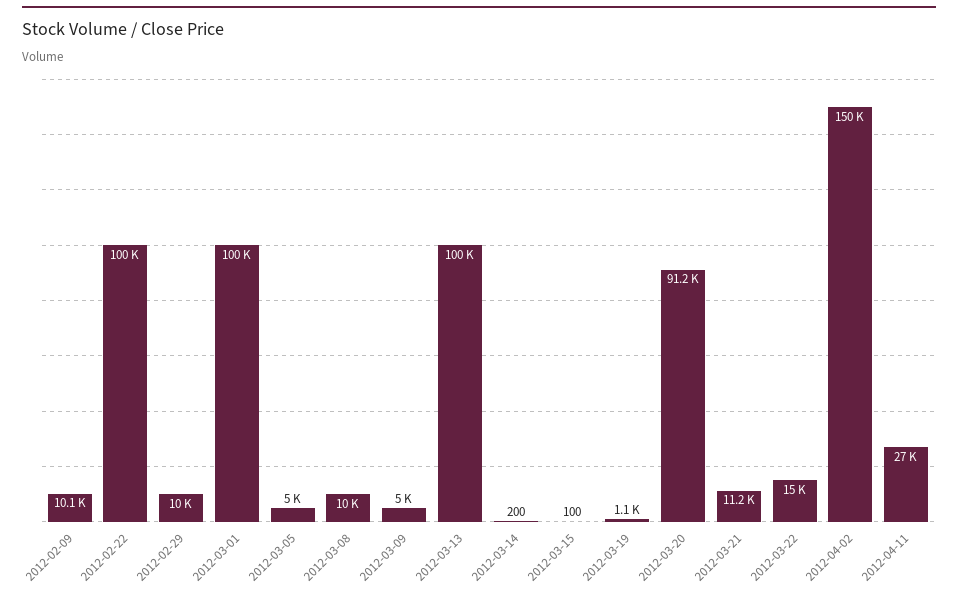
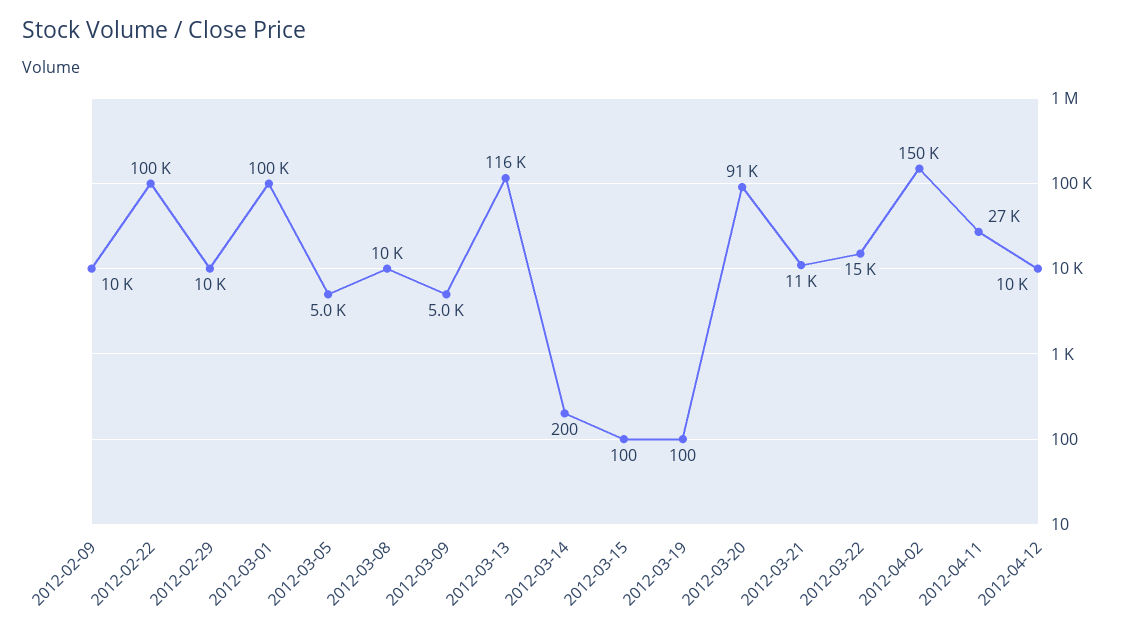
2012-03-13: 100000 -> 116000
2012-03-19: 1100 -> 100
2012-04-12: none -> 10000

